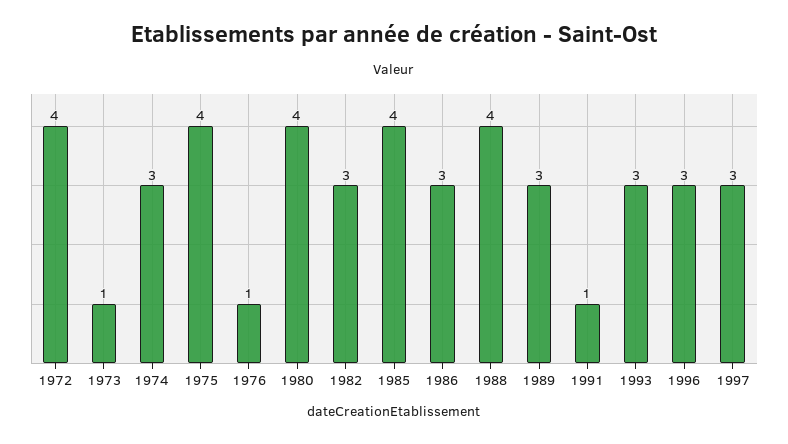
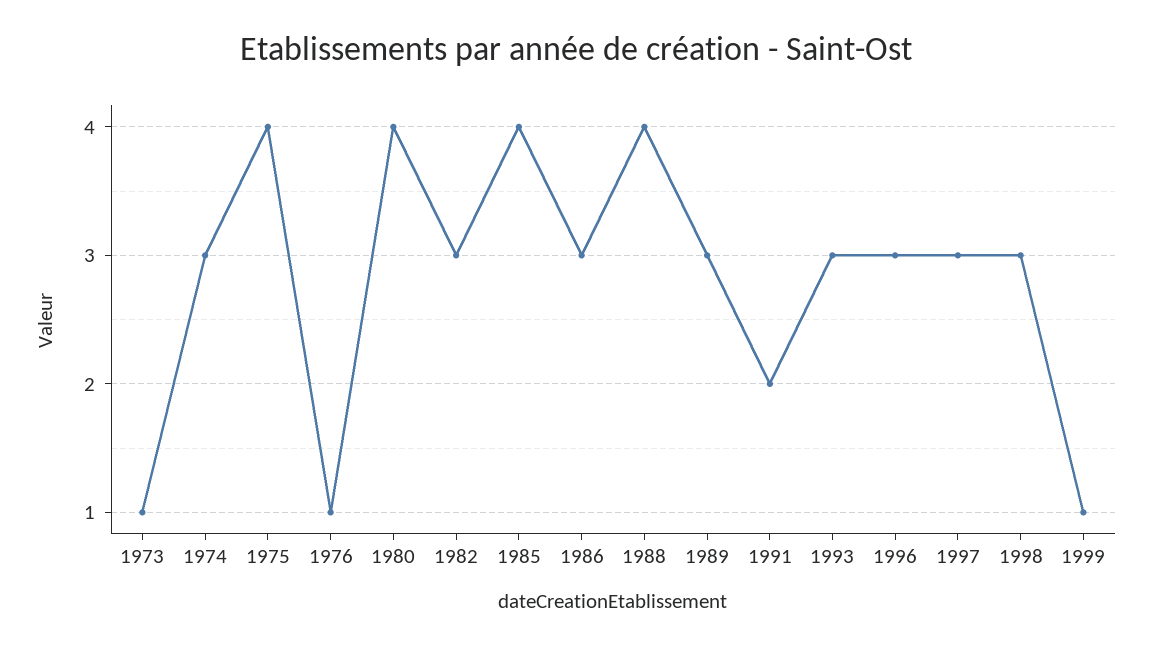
1972: 4 -> none
1991: 1 -> 2
1998: none -> 3
1999: none -> 1

